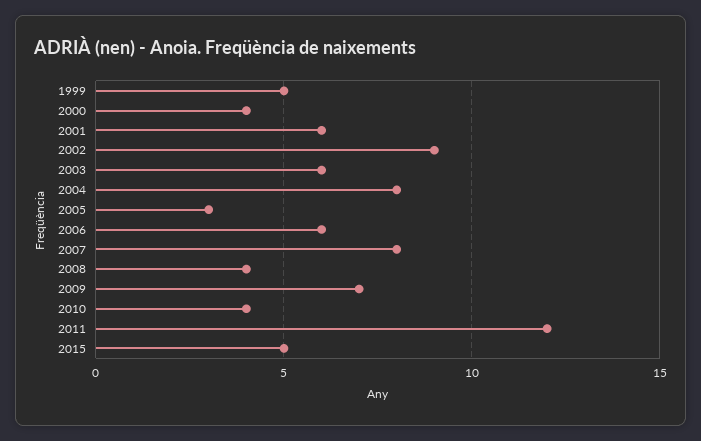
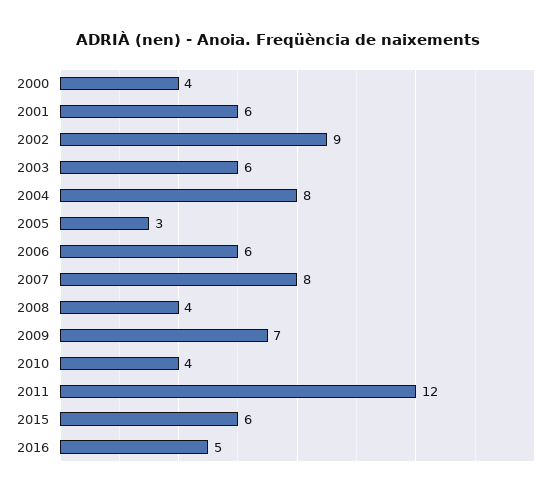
1999: 5 -> none
2015: 5 -> 6
2016: none -> 5

